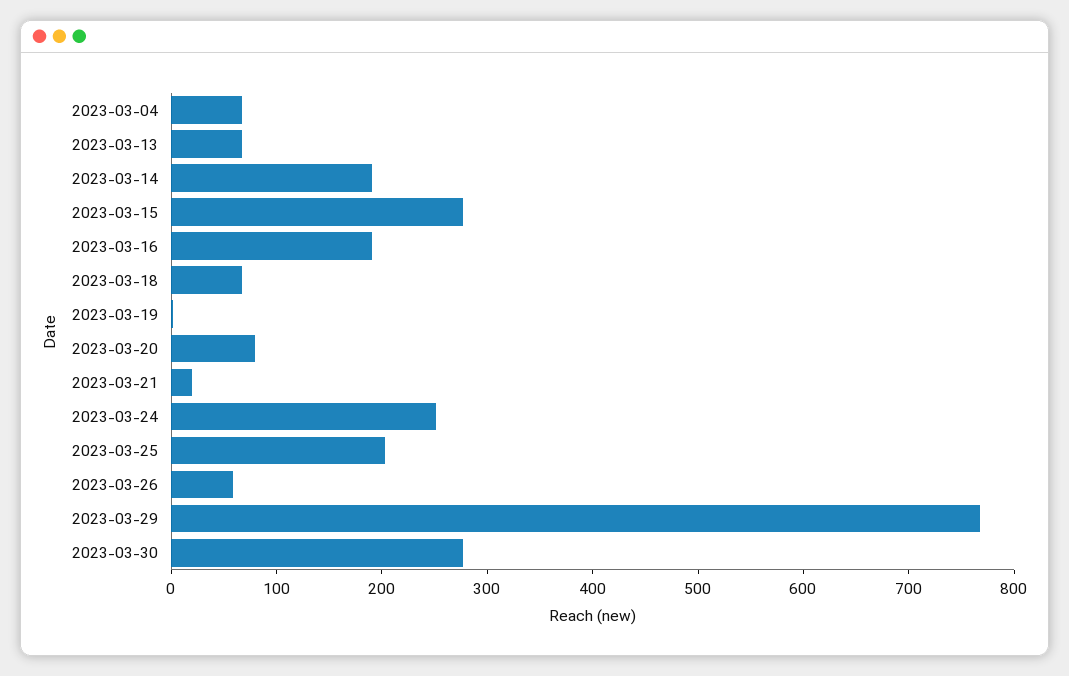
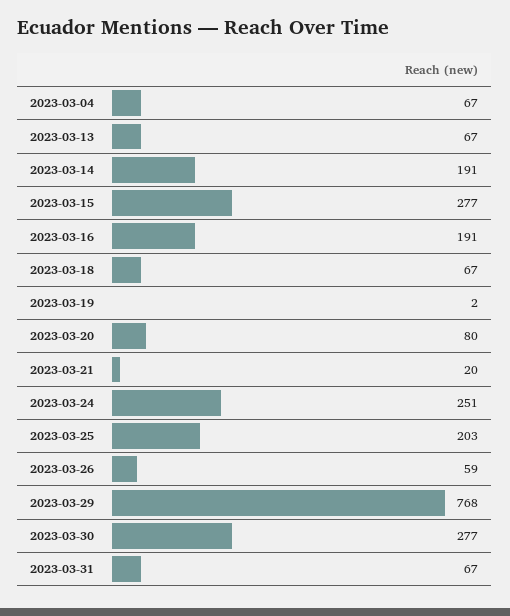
2023-03-31: none -> 67

